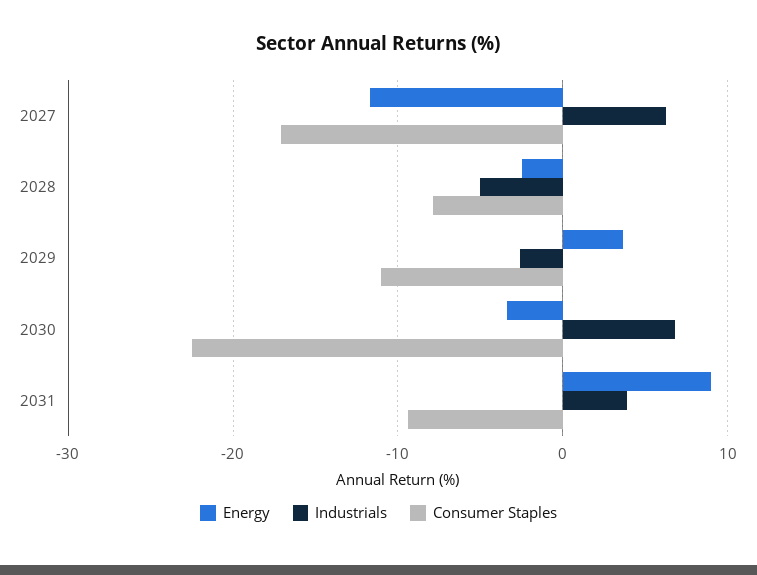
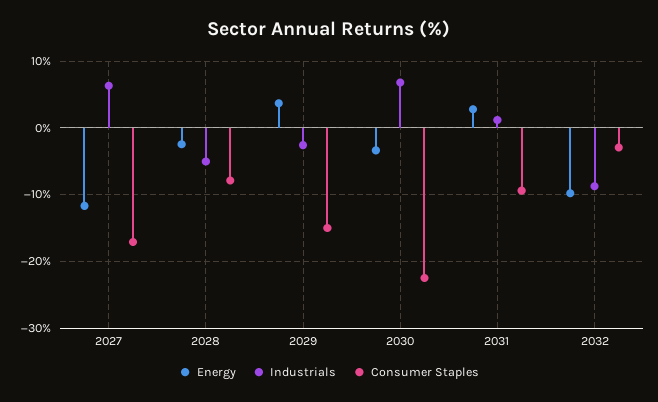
Consumer Staples, 2029: -11 -> -15
Energy, 2031: 9 -> 3
Industrials, 2031: 4 -> 1
Energy, 2032: none -> -10
Industrials, 2032: none -> -9
Consumer Staples, 2032: none -> -3

